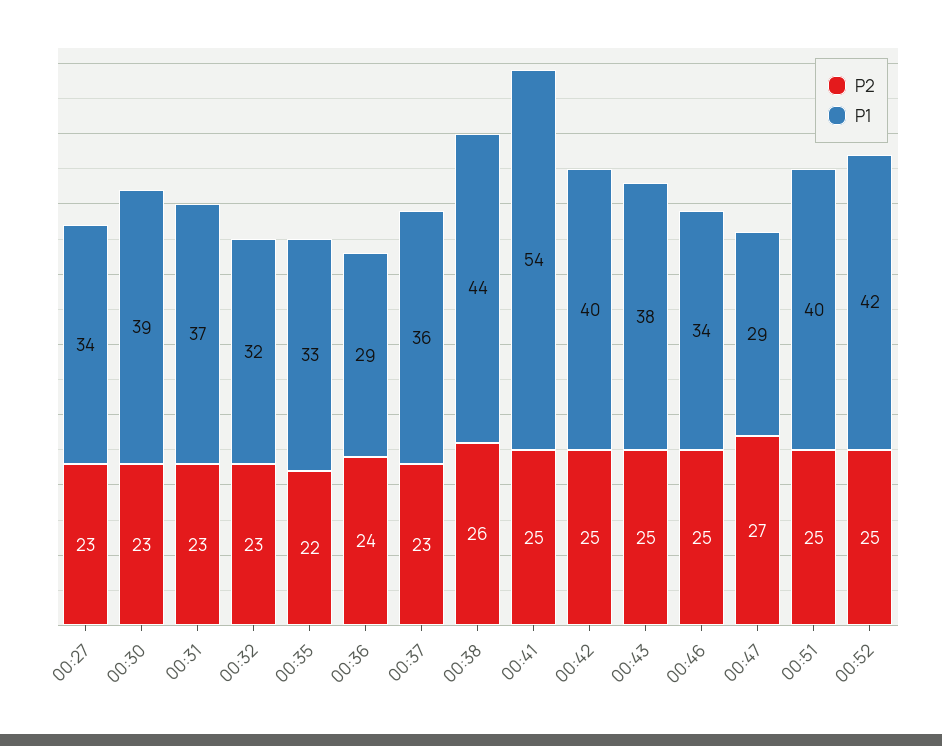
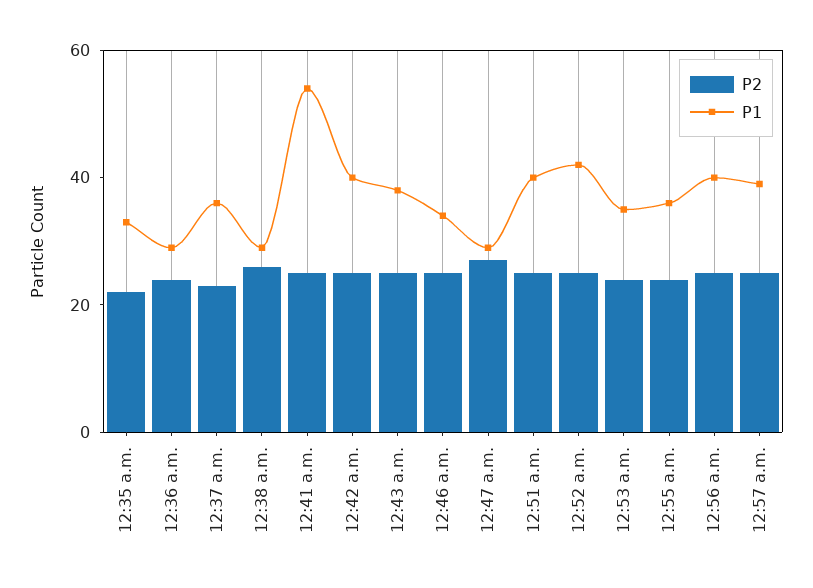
P2, 00:27: 23 -> none
P1, 00:27: 34 -> none
P2, 00:30: 23 -> none
P1, 00:30: 39 -> none
P2, 00:31: 23 -> none
P1, 00:31: 37 -> none
P2, 00:32: 23 -> none
P1, 00:32: 32 -> none
P1, 00:38: 44 -> 30
P2, 12:53 a.m.: none -> 25
P1, 12:53 a.m.: none -> 35
P2, 12:55 a.m.: none -> 25
P1, 12:55 a.m.: none -> 35
P2, 12:56 a.m.: none -> 25
P1, 12:56 a.m.: none -> 40
P2, 12:57 a.m.: none -> 25
P1, 12:57 a.m.: none -> 40

